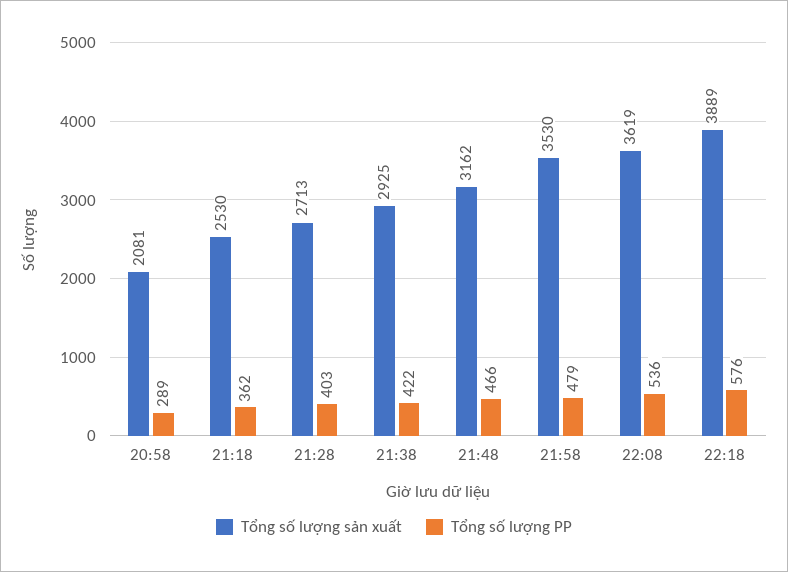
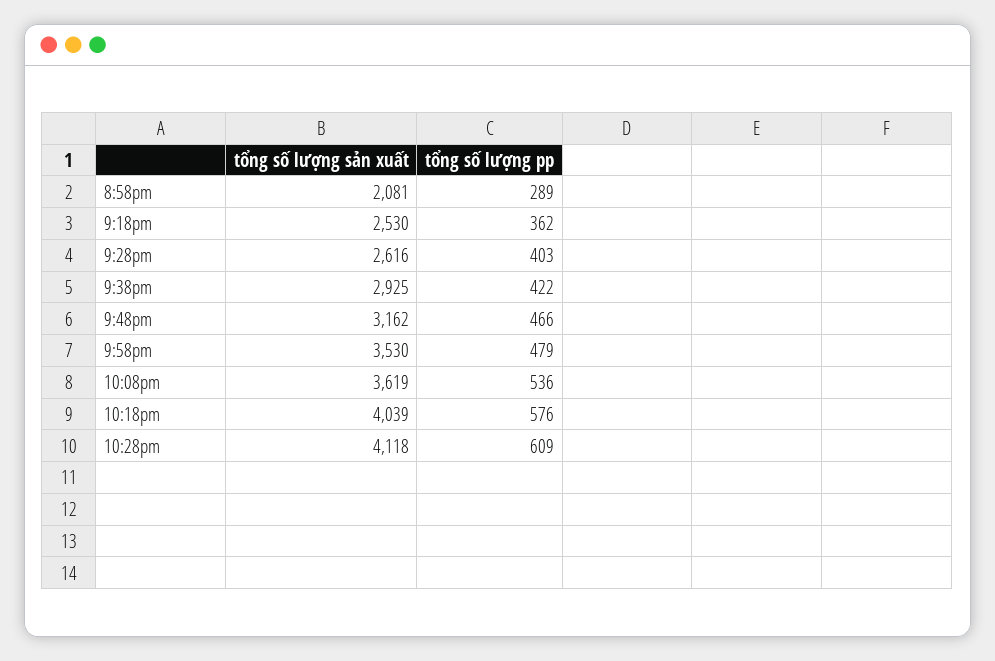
Tổng số lượng sản xuất, 21:28: 2713 -> 2616
Tổng số lượng sản xuất, 22:18: 3889 -> 4039
Tổng số lượng sản xuất, 10:28pm: none -> 4118
Tổng số lượng PP, 10:28pm: none -> 609

